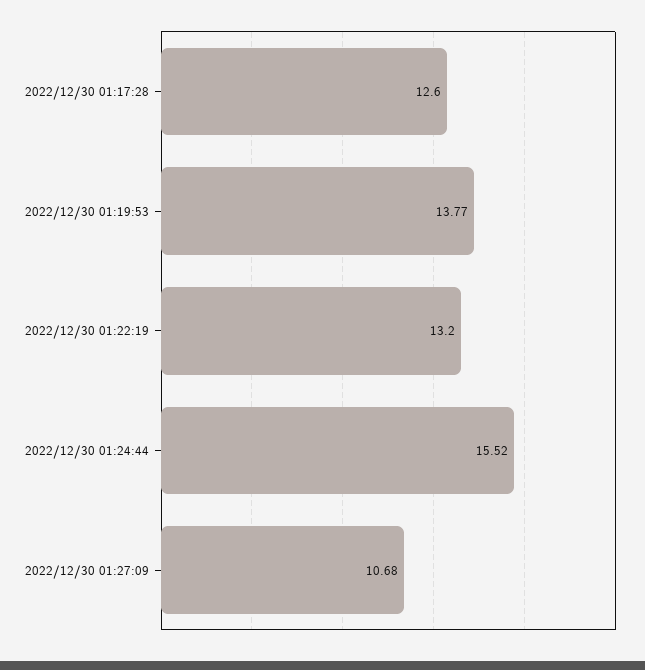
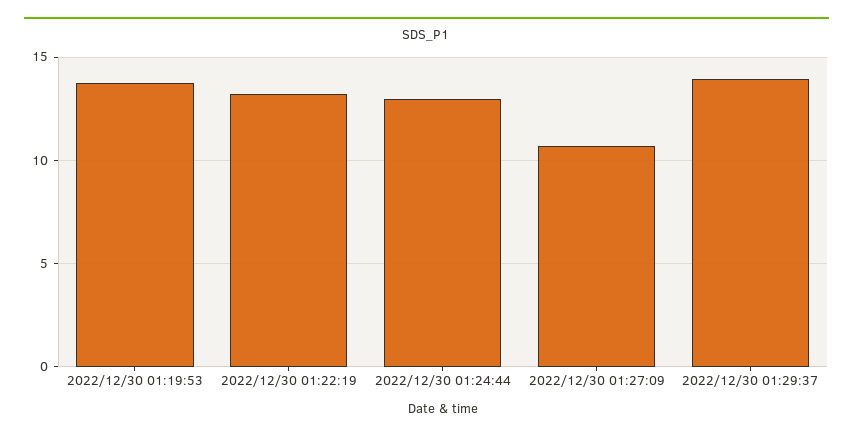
2022/12/30 01:17:28: 12.6 -> none
2022/12/30 01:24:44: 15.52 -> 13
2022/12/30 01:29:37: none -> 14

